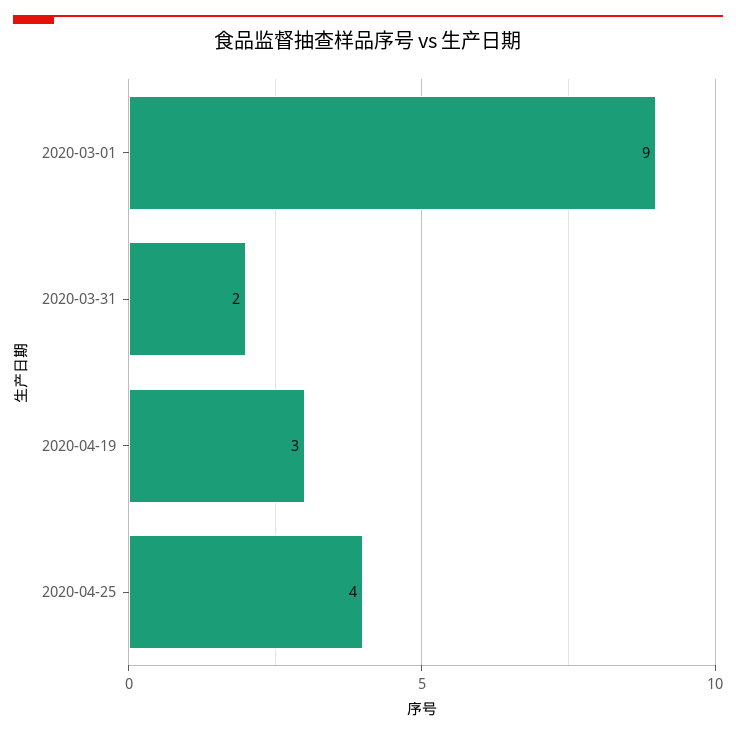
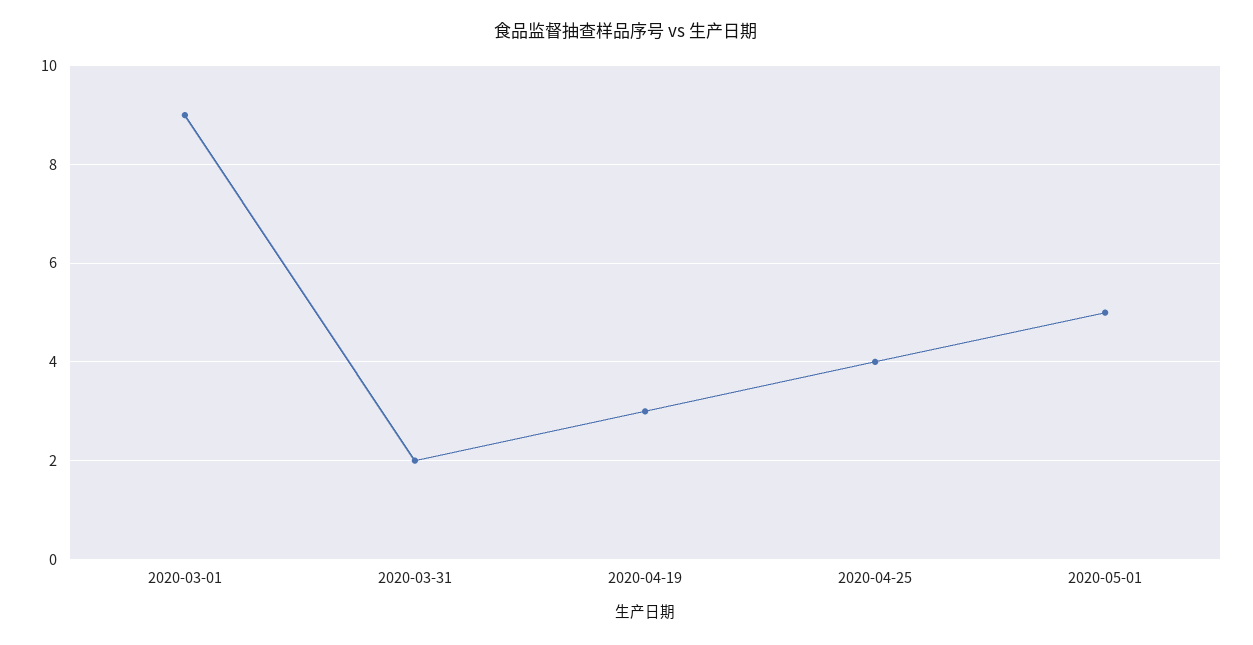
2020-05-01: none -> 5

